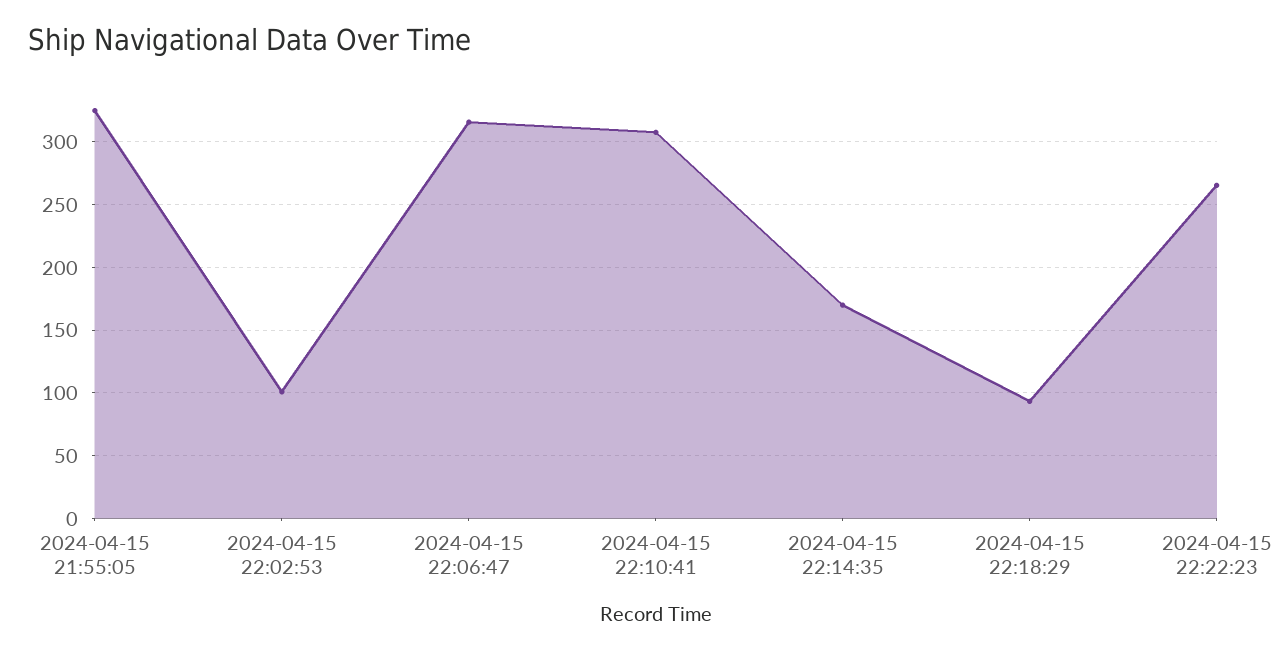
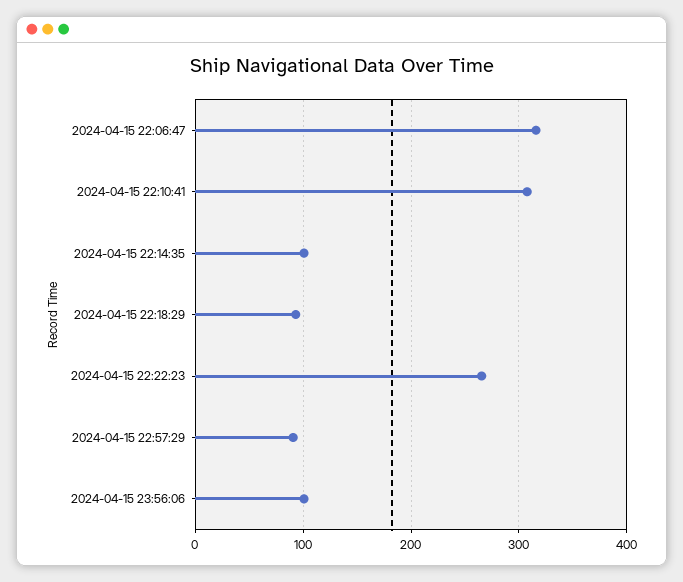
2024-04-15 21:55:05: 325 -> none
2024-04-15 22:02:53: 100 -> none
2024-04-15 22:14:35: 170 -> 100
2024-04-15 22:57:29: none -> 90
2024-04-15 23:56:06: none -> 100

